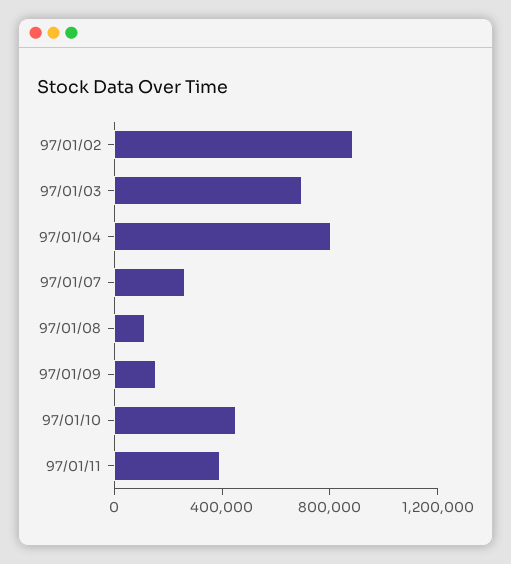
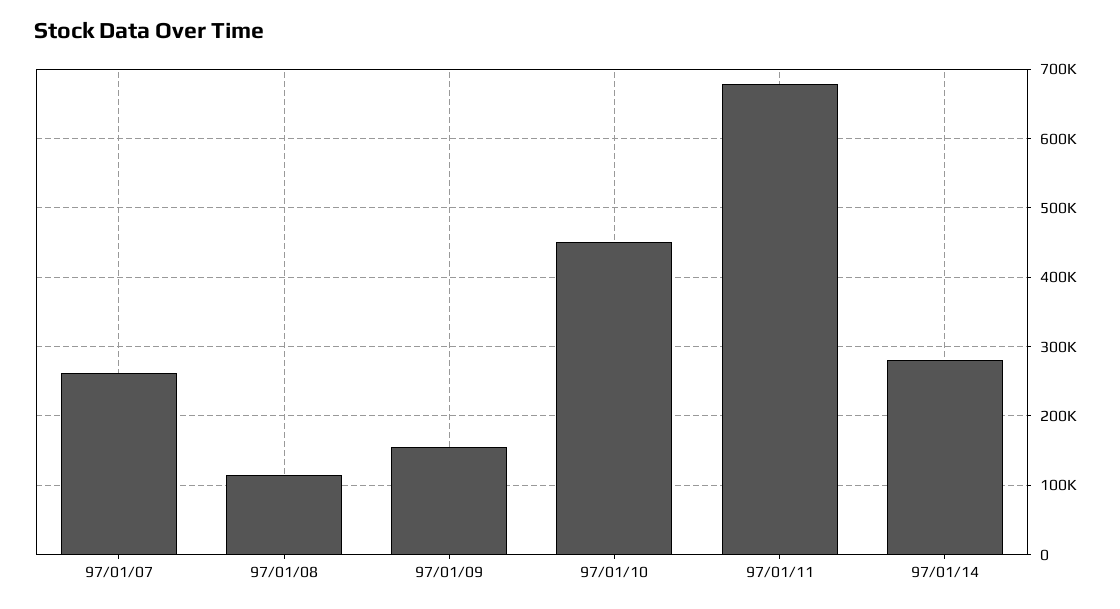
97/01/02: 900000 -> none
97/01/03: 700000 -> none
97/01/04: 800000 -> none
97/01/11: 400000 -> 680000
97/01/14: none -> 280000

